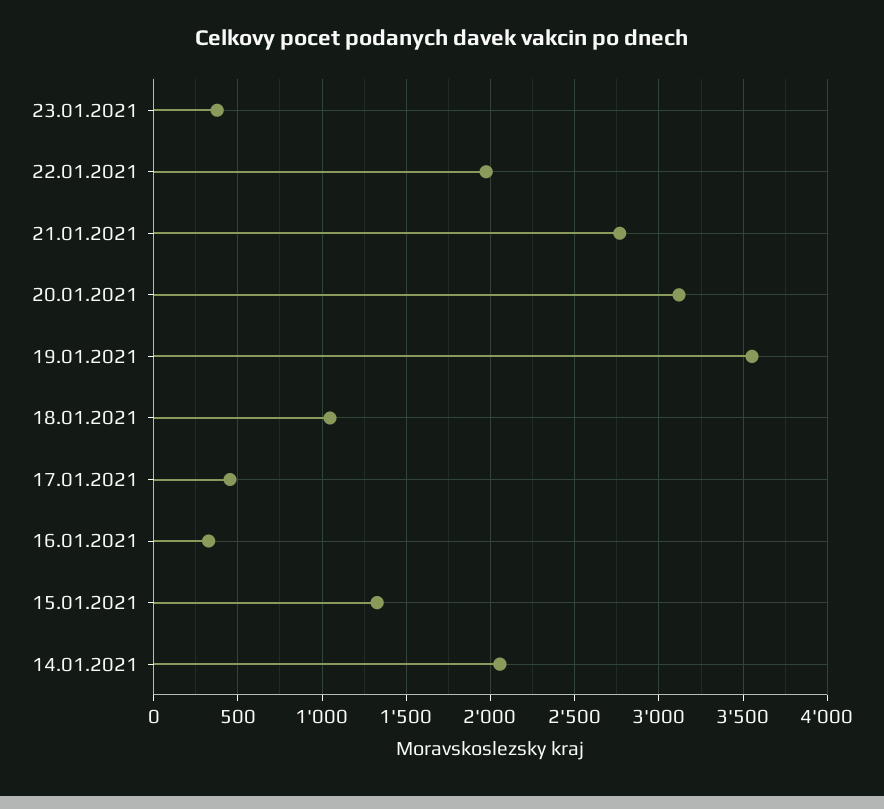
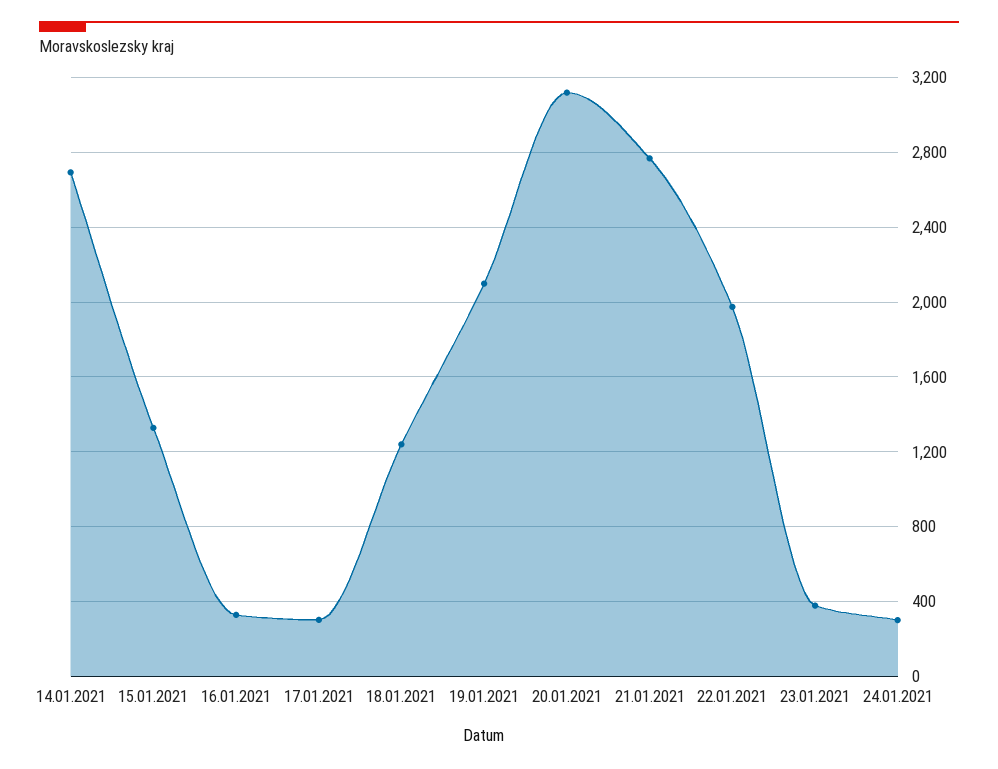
19.01.2021: 3550 -> 2100
18.01.2021: 1050 -> 1250
17.01.2021: 450 -> 300
14.01.2021: 2050 -> 2700
24.01.2021: none -> 300

